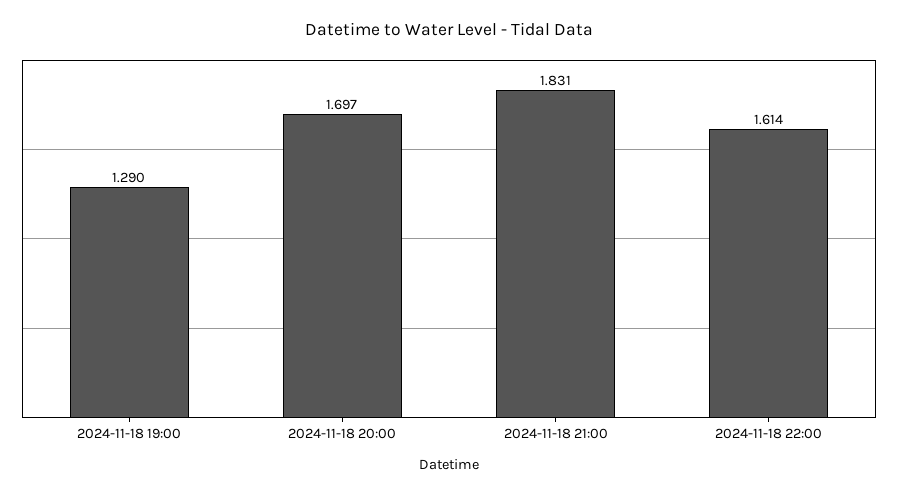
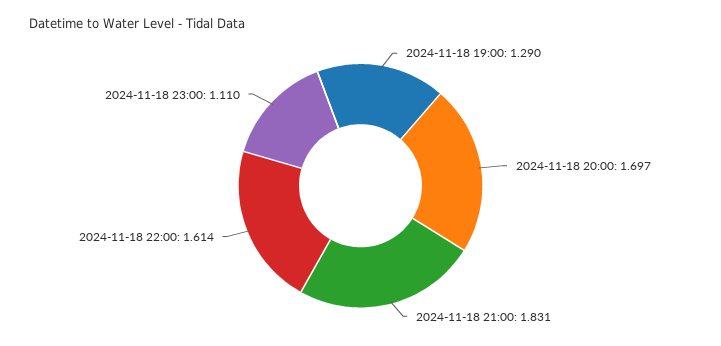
2024-11-18 23:00: none -> 1.11

